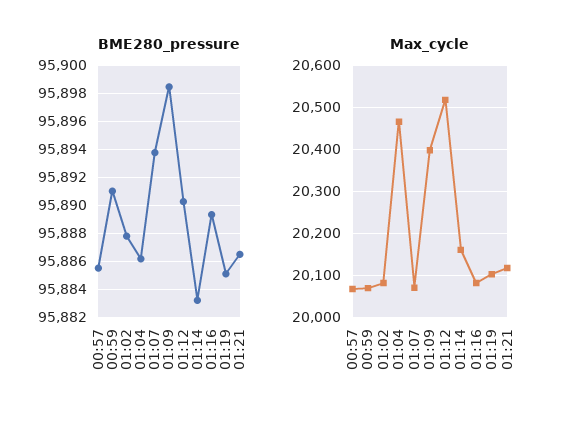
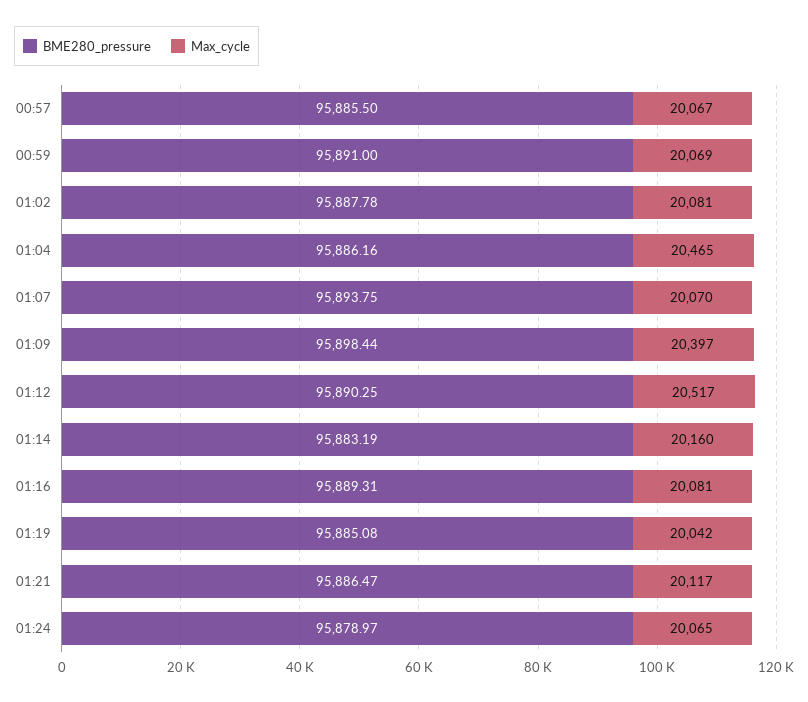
Max_cycle, 01:19: 20100 -> 20042
BME280_pressure, 01:24: none -> 95878.97
Max_cycle, 01:24: none -> 20065

